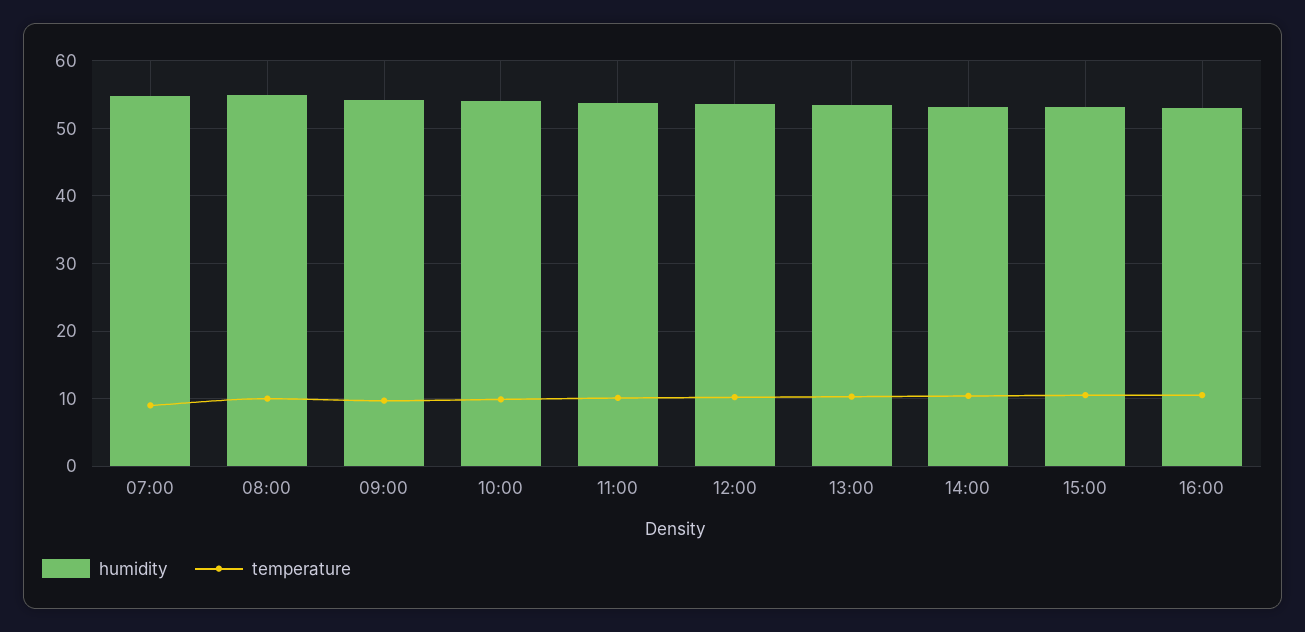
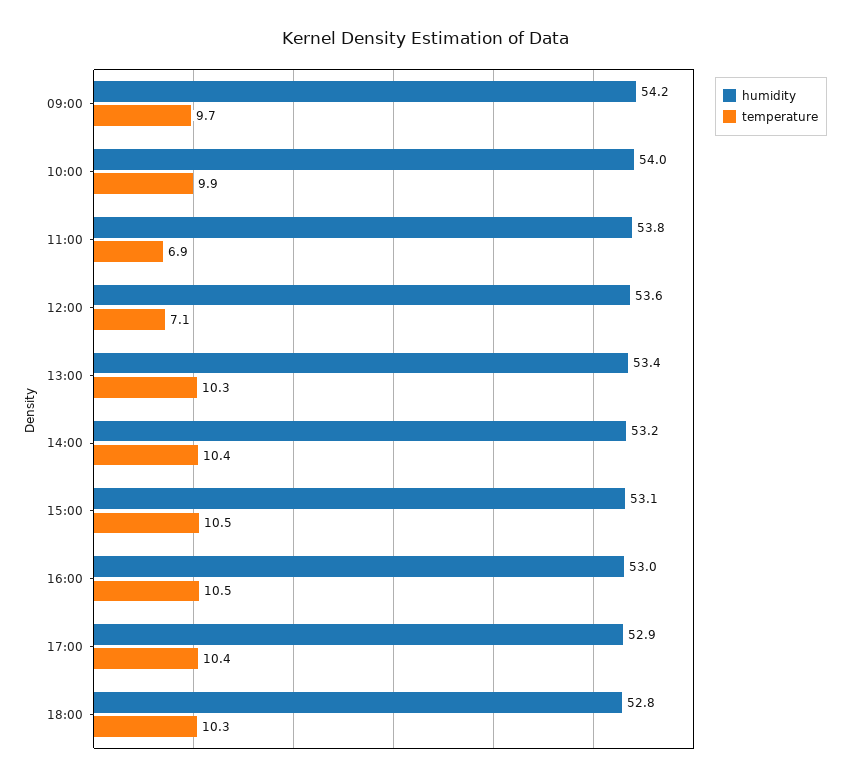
humidity, 07:00: 55 -> none
temperature, 07:00: 9 -> none
humidity, 08:00: 55 -> none
temperature, 08:00: 10 -> none
temperature, 11:00: 10 -> 6.9
temperature, 12:00: 10 -> 7.1
humidity, 17:00: none -> 52.9
temperature, 17:00: none -> 10.4
humidity, 18:00: none -> 52.8
temperature, 18:00: none -> 10.3

